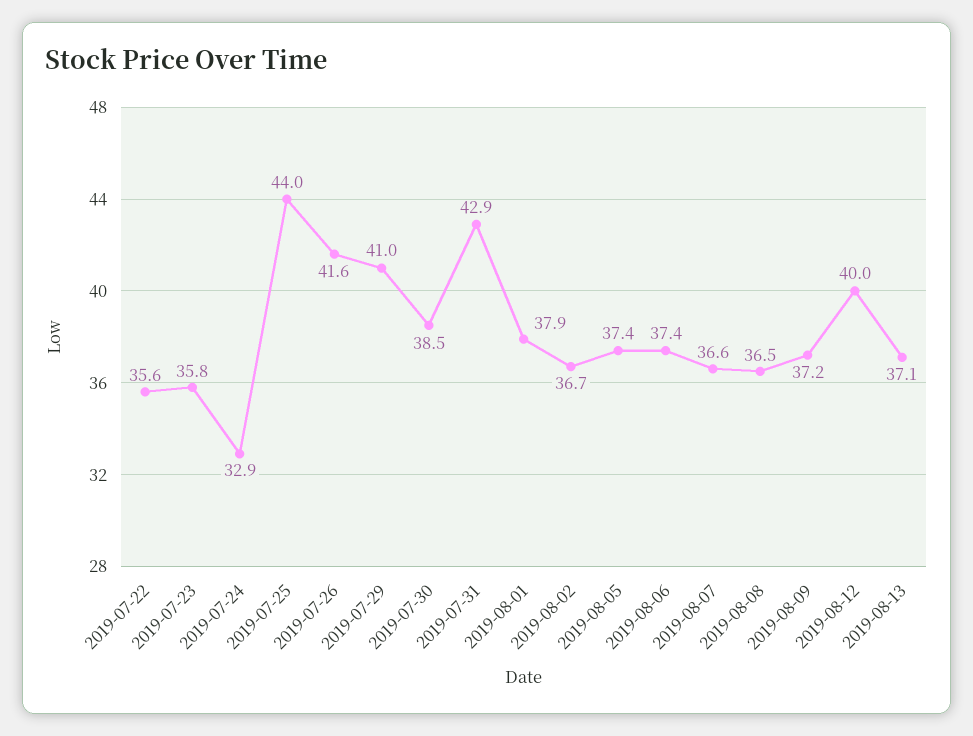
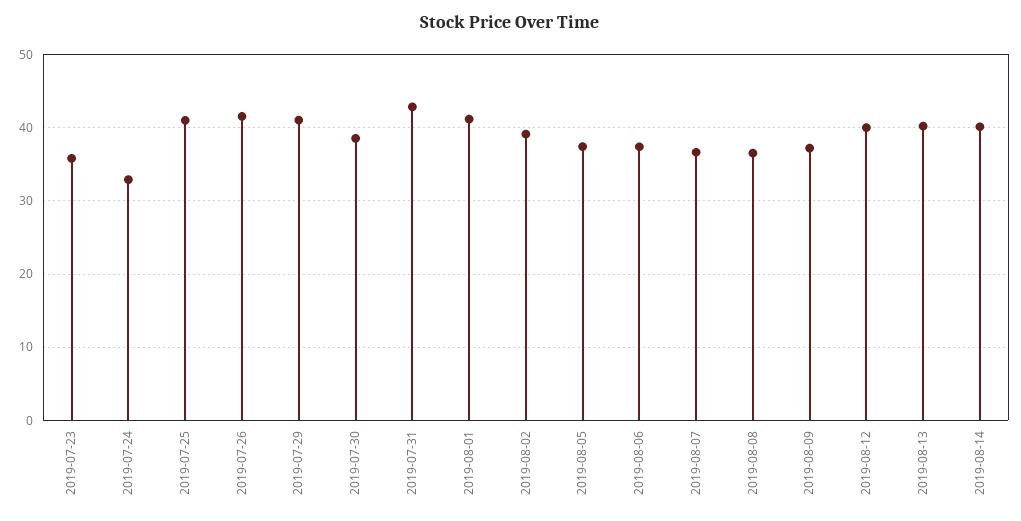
2019-07-22: 35.6 -> none
2019-07-25: 44 -> 41
2019-08-01: 37.9 -> 41
2019-08-02: 36.7 -> 39
2019-08-13: 37.1 -> 40
2019-08-14: none -> 40

